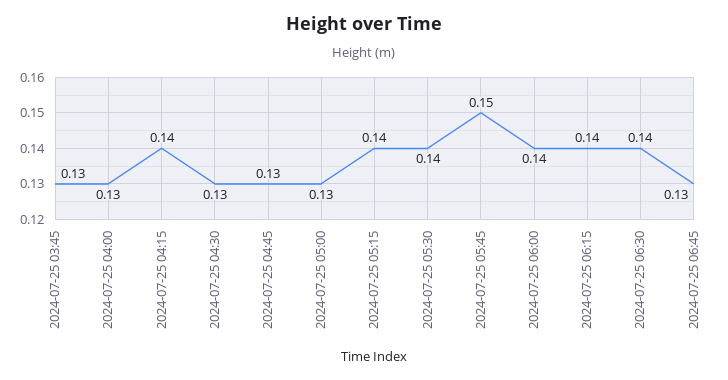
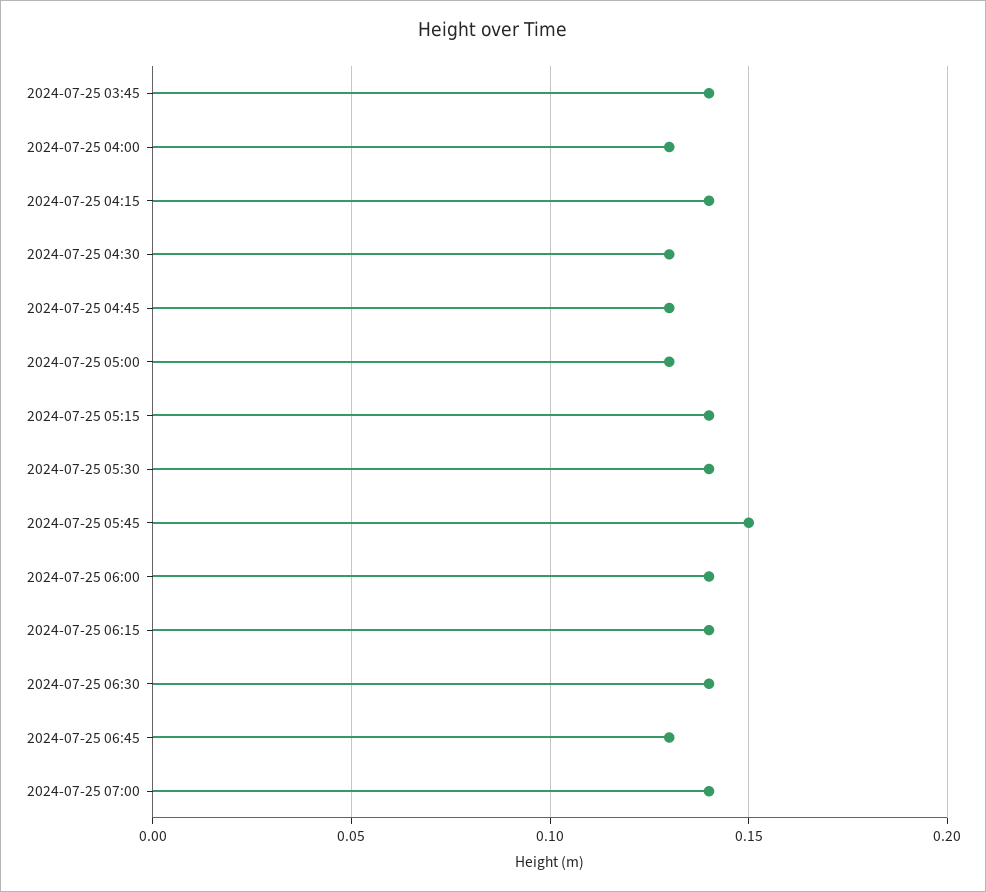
2024-07-25 03:45: 0.13 -> 0.14
2024-07-25 07:00: none -> 0.14

